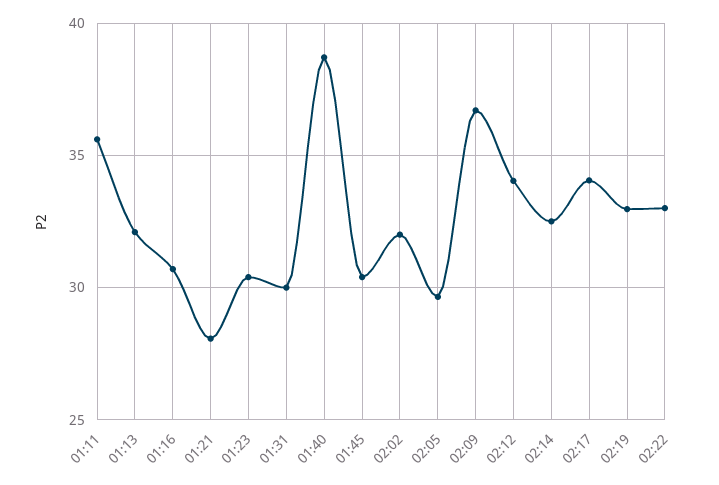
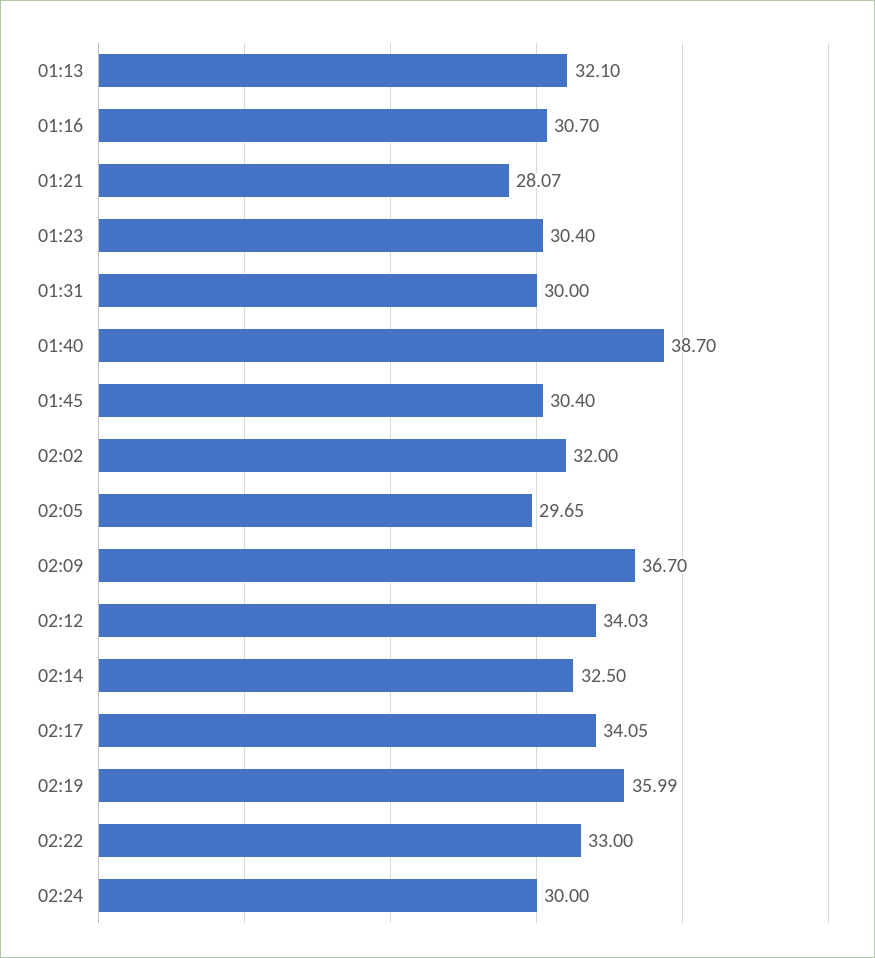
01:11: 35.5 -> none
02:19: 33 -> 35.99
02:24: none -> 30

